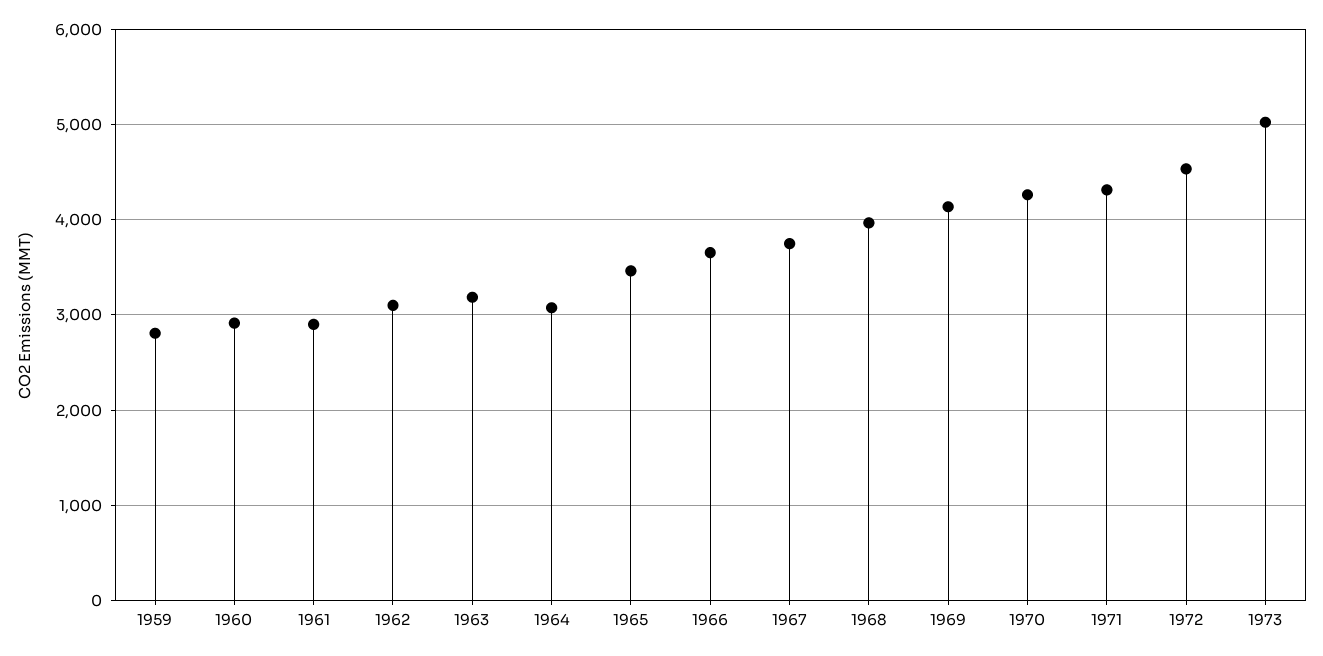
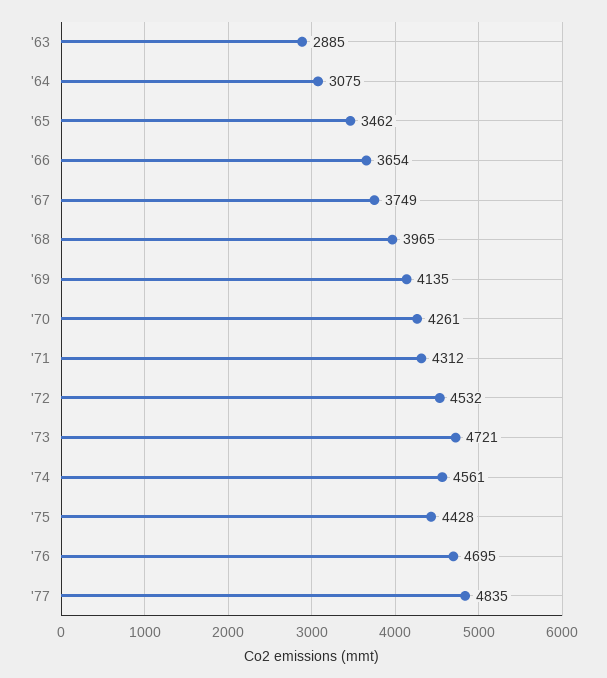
1959: 2800 -> none
1960: 2900 -> none
1961: 2900 -> none
1962: 3100 -> none
1963: 3200 -> 2885
1973: 5000 -> 4721
'74: none -> 4561
'75: none -> 4428
'76: none -> 4695
'77: none -> 4835

